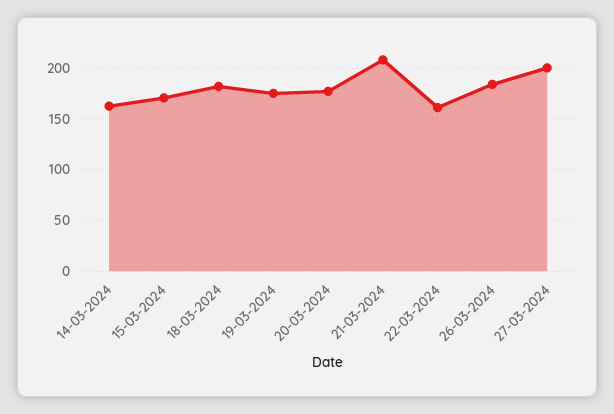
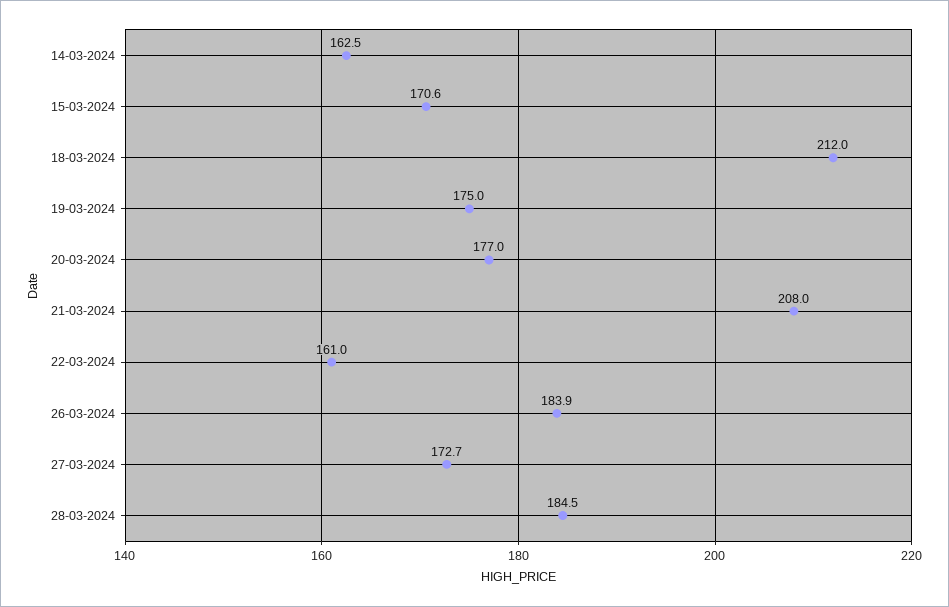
18-03-2024: 180 -> 212
27-03-2024: 200 -> 172.7
28-03-2024: none -> 184.5

